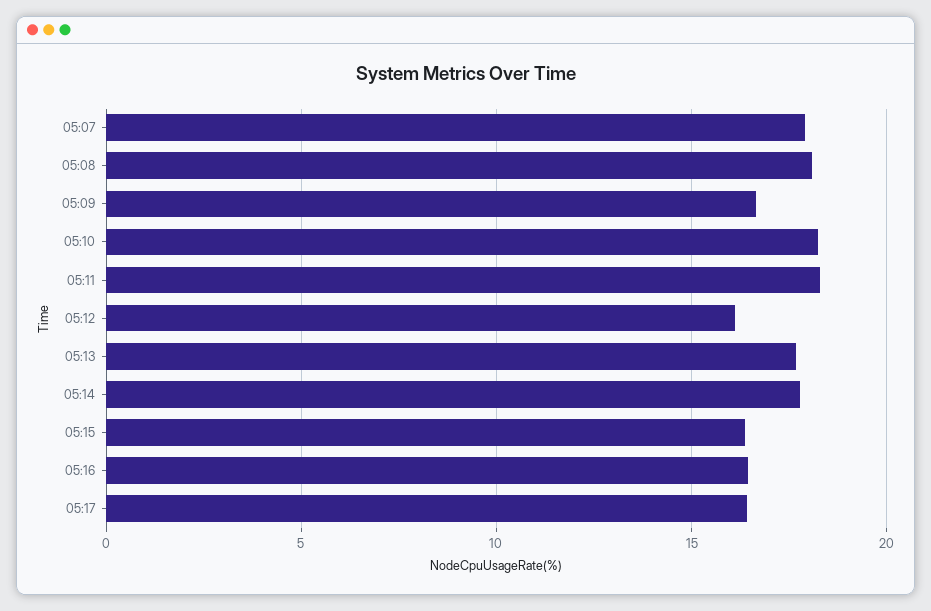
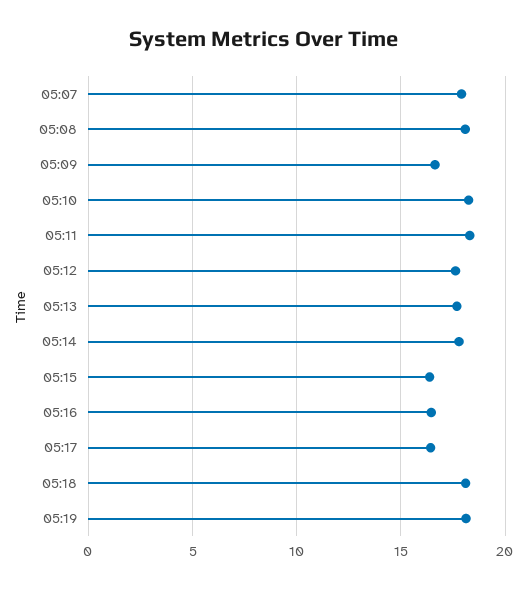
05:12: 16 -> 17.5
05:18: none -> 18
05:19: none -> 18

